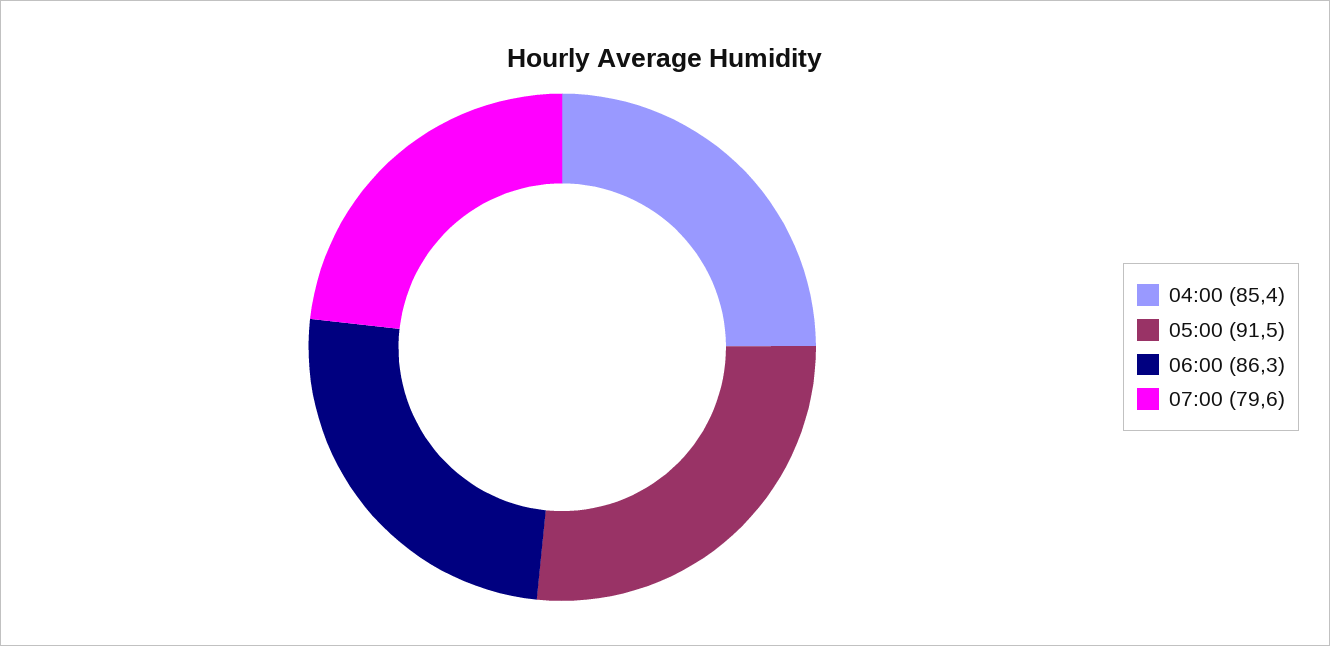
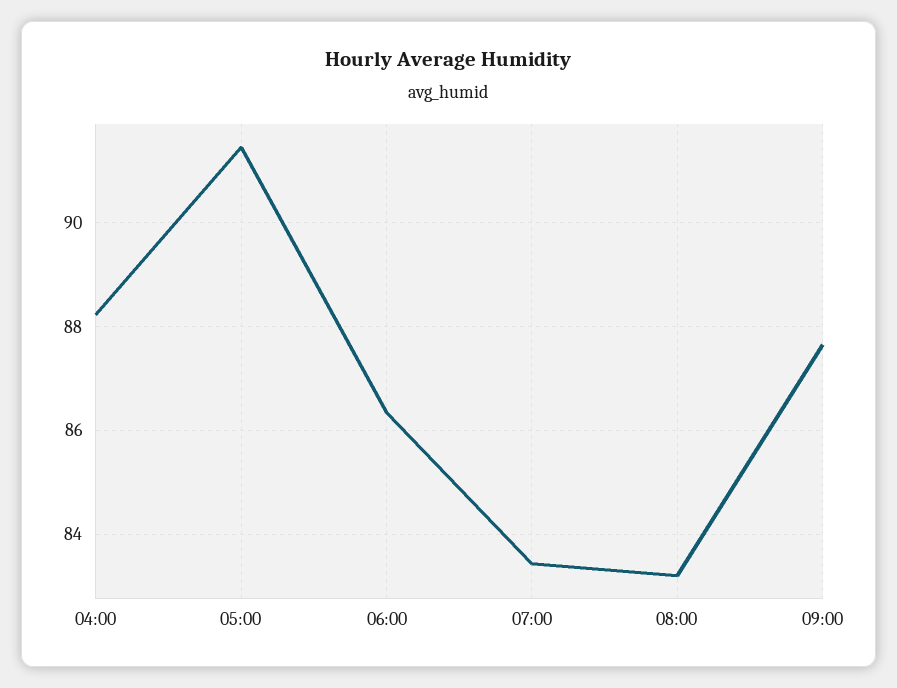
04:00: 85.4 -> 88.2
07:00: 79.6 -> 83.4
08:00: none -> 83.2
09:00: none -> 87.6

